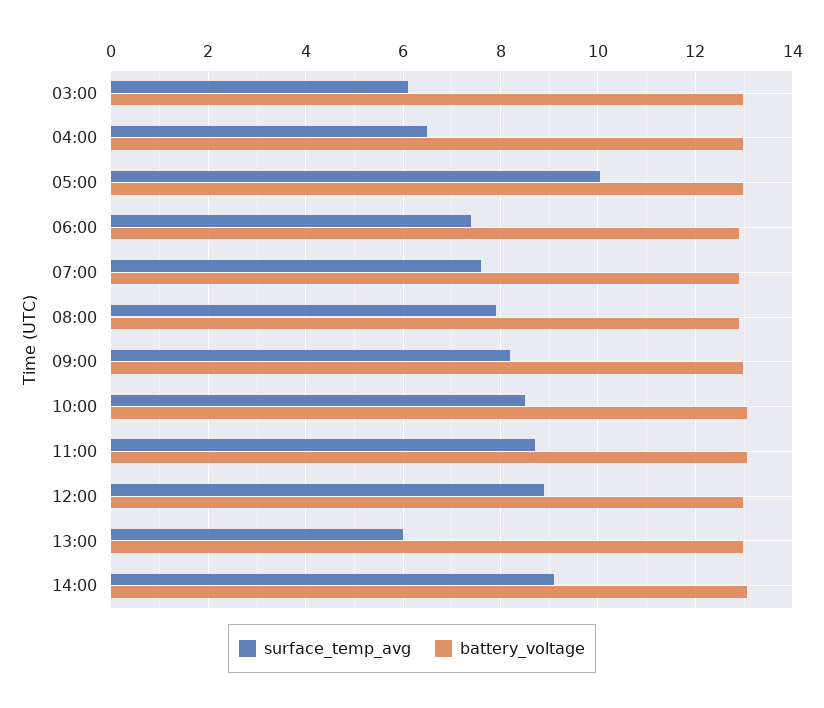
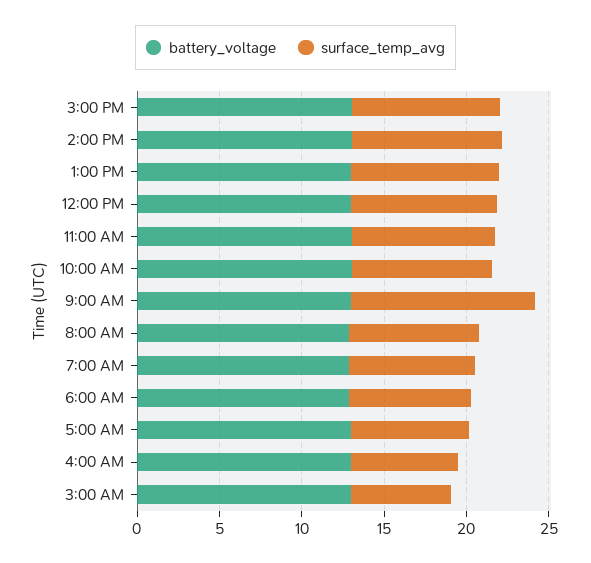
surface_temp_avg, 05:00: 10 -> 7
surface_temp_avg, 09:00: 8.2 -> 11
surface_temp_avg, 13:00: 6 -> 9
battery_voltage, 3:00 PM: none -> 13
surface_temp_avg, 3:00 PM: none -> 9

